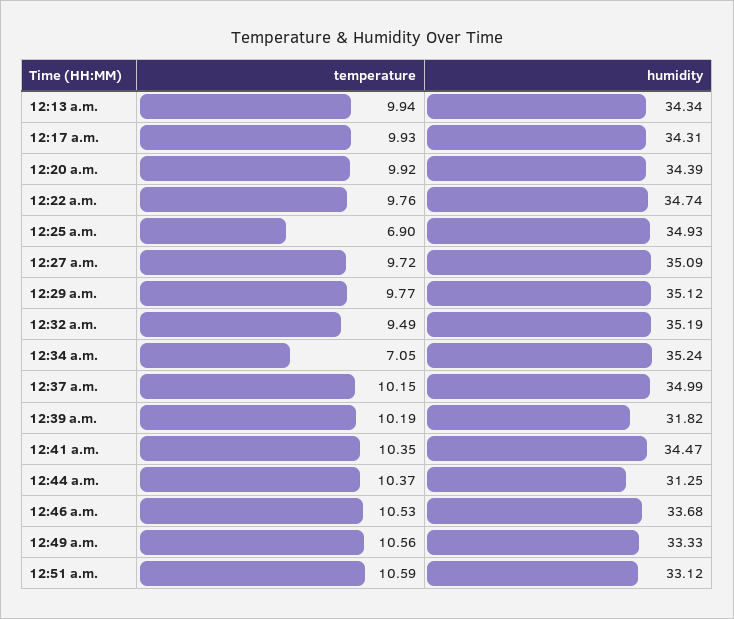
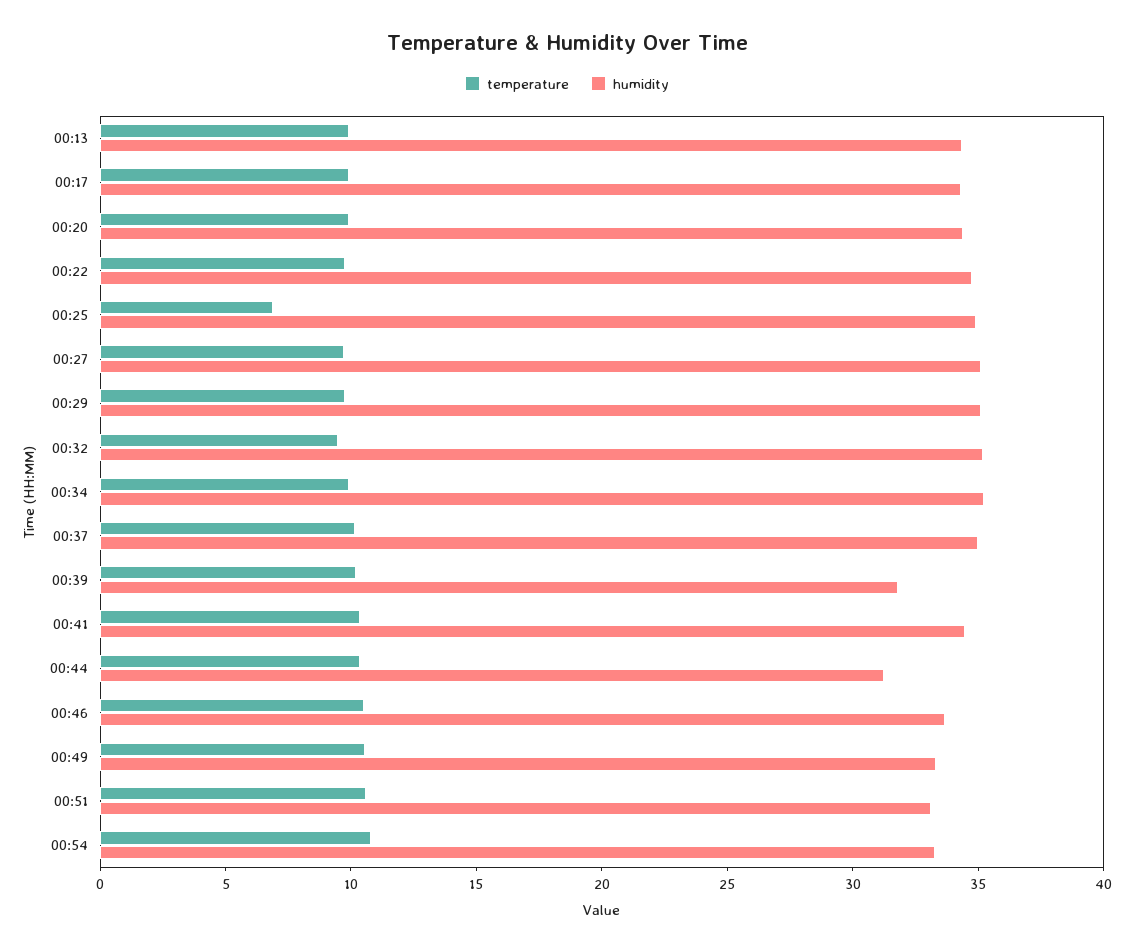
temperature, 12:34 a.m.: 7.05 -> 10
temperature, 00:54: none -> 11
humidity, 00:54: none -> 33

